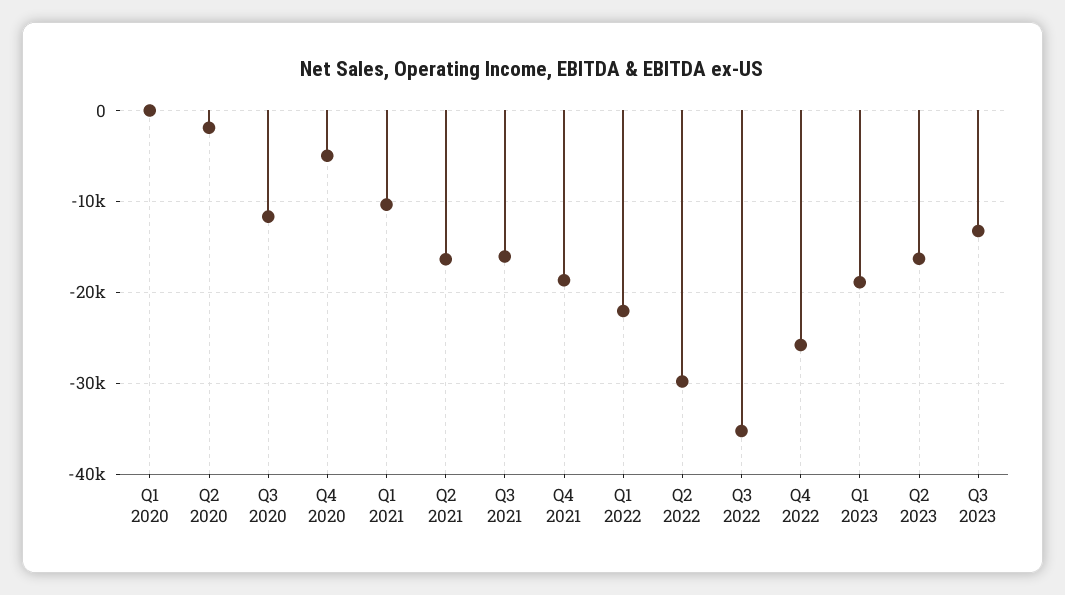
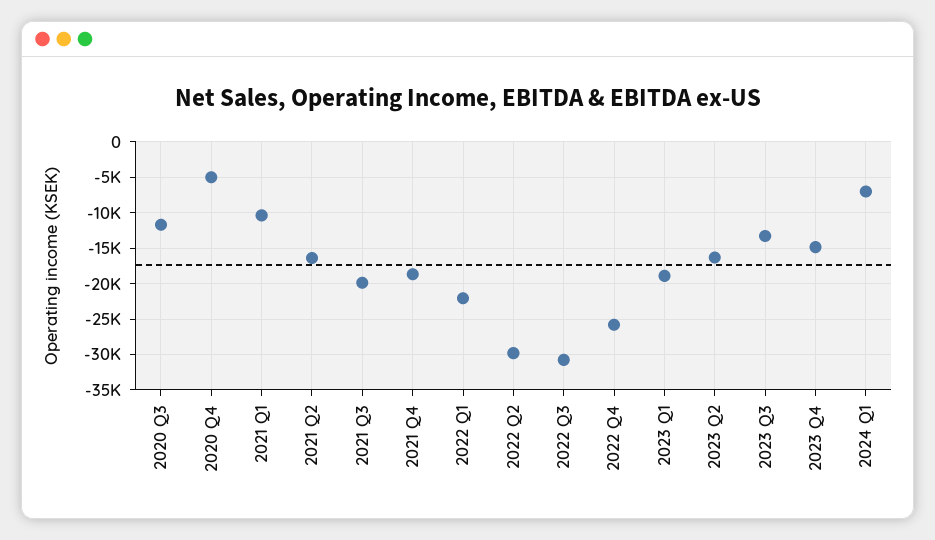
Q1 2020: 0 -> none
Q2 2020: -2000 -> none
Q3 2021: -16000 -> -20000
Q3 2022: -35000 -> -31000
2023 Q4: none -> -15000
2024 Q1: none -> -7000

